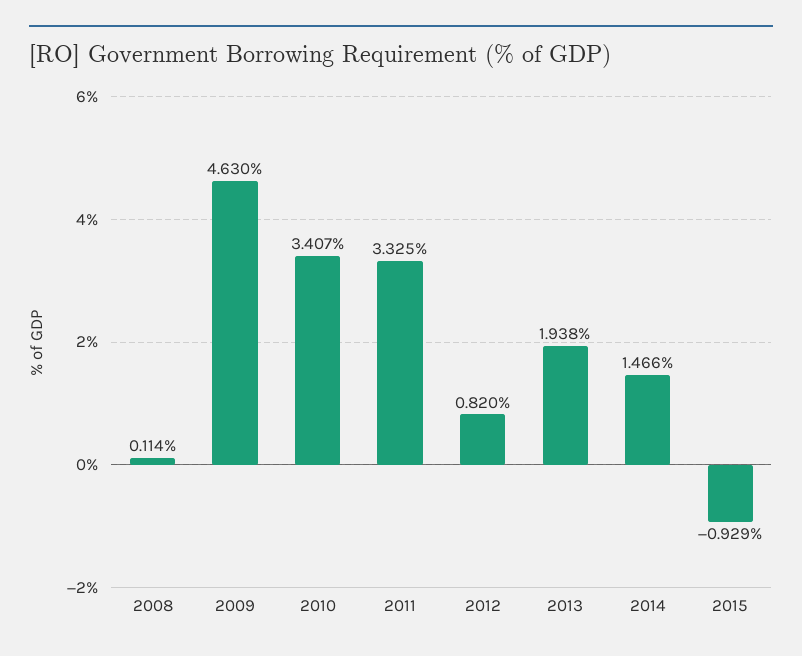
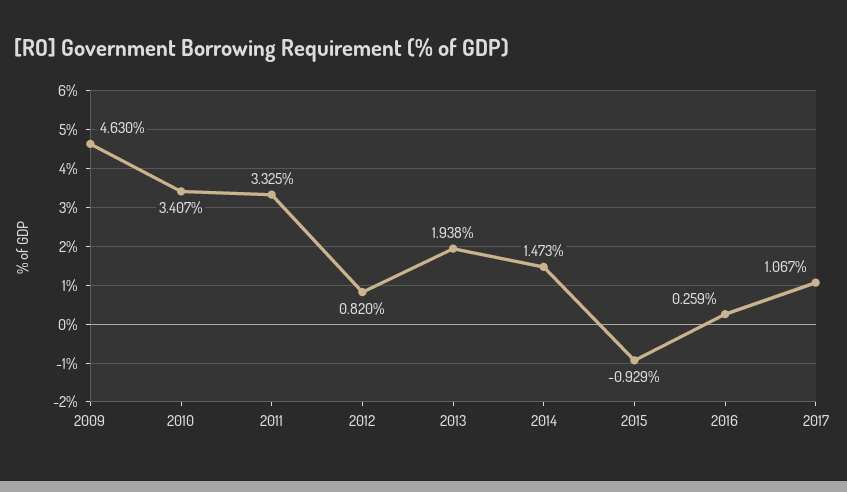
2008: 0.114 -> none
2014: 1.466 -> 1.473
2016: none -> 0.259
2017: none -> 1.067

